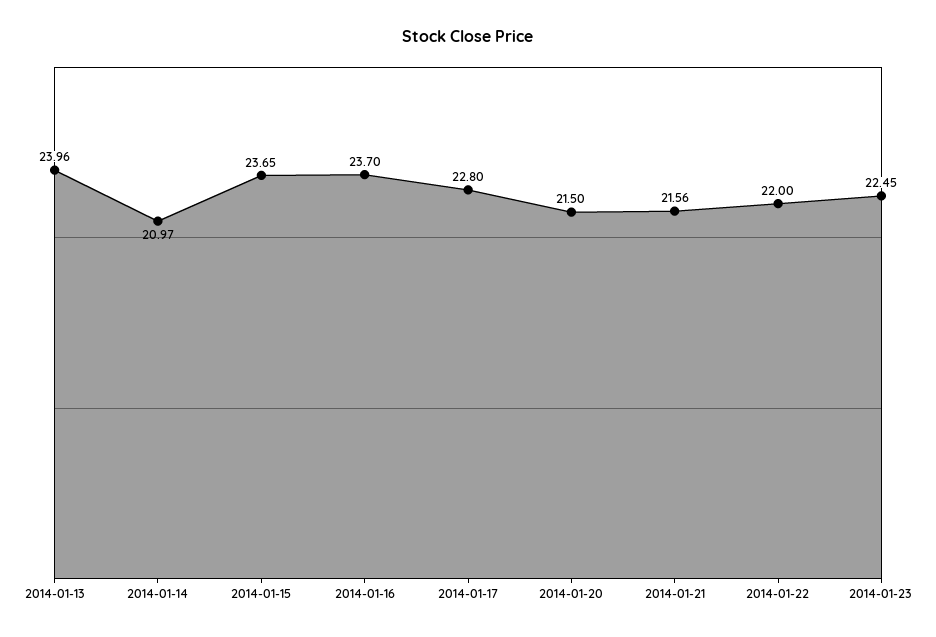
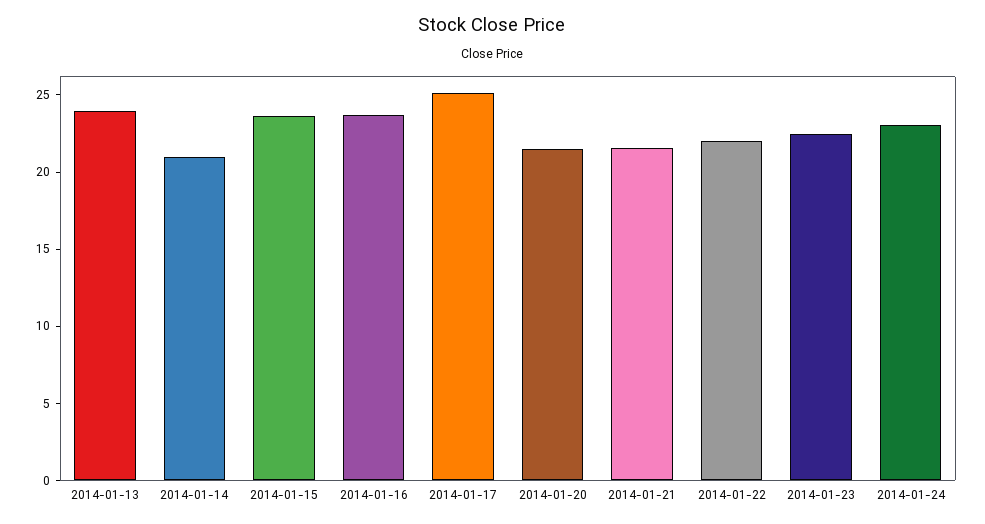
2014-01-17: 22.8 -> 25
2014-01-24: none -> 23

